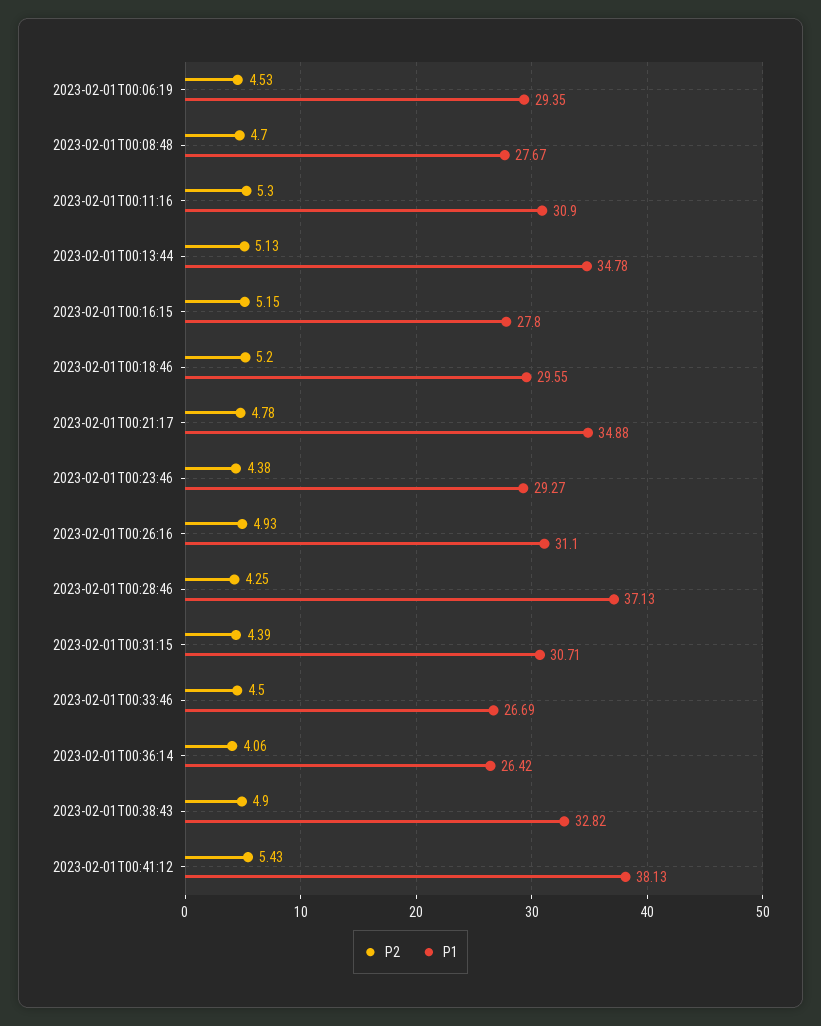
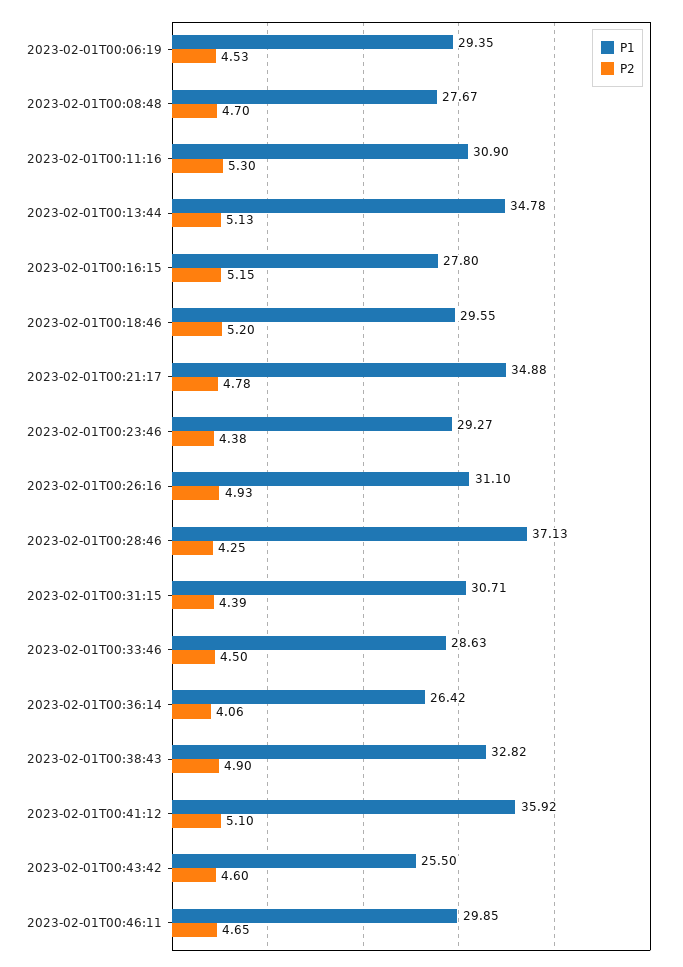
P1, 2023-02-01T00:33:46: 26.69 -> 28.63
P2, 2023-02-01T00:41:12: 5.43 -> 5.1
P1, 2023-02-01T00:41:12: 38.13 -> 35.92
P1, 2023-02-01T00:43:42: none -> 25.5
P2, 2023-02-01T00:43:42: none -> 4.6
P1, 2023-02-01T00:46:11: none -> 29.85
P2, 2023-02-01T00:46:11: none -> 4.65

